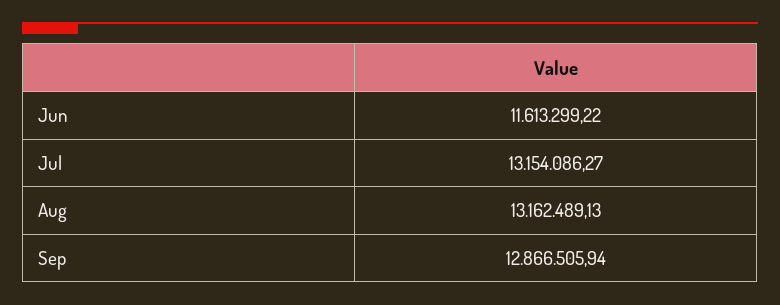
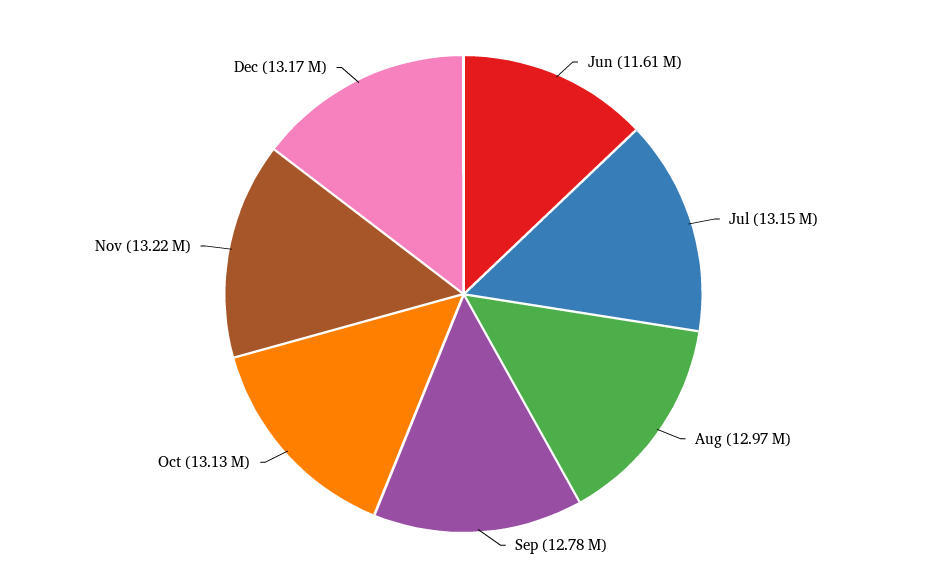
Aug: 13162489.13 -> 12970000
Sep: 12866505.94 -> 12780000
Oct: none -> 13130000
Nov: none -> 13220000
Dec: none -> 13170000

